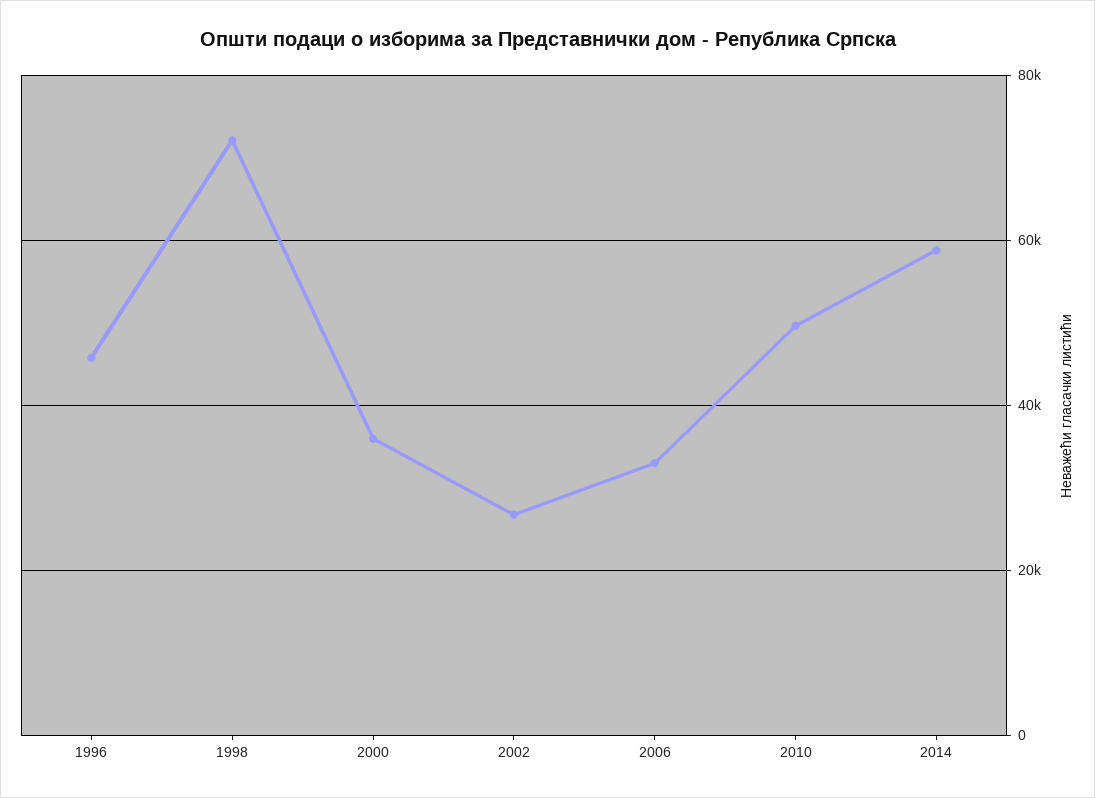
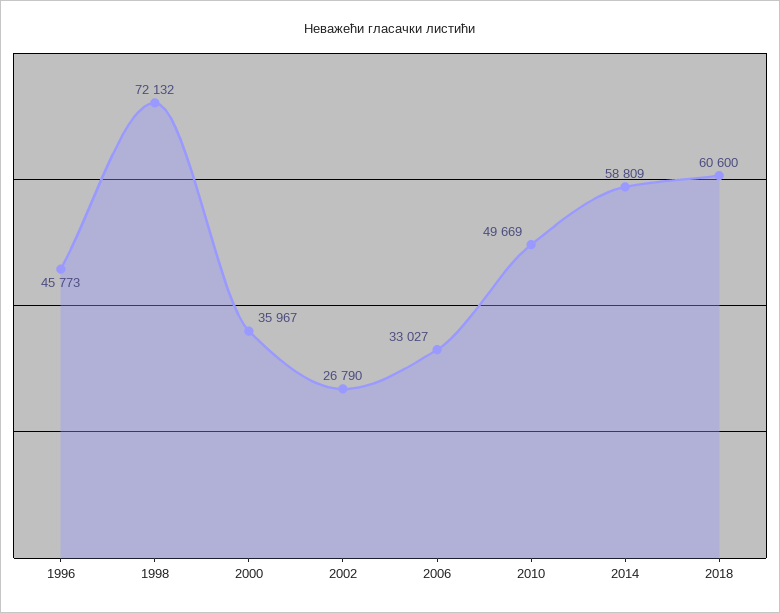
2018: none -> 60600

